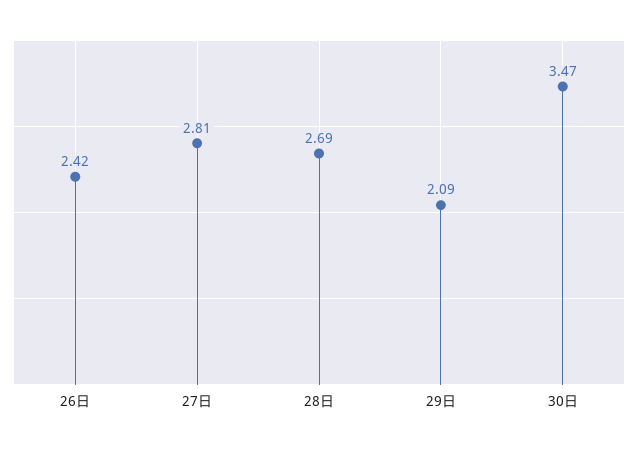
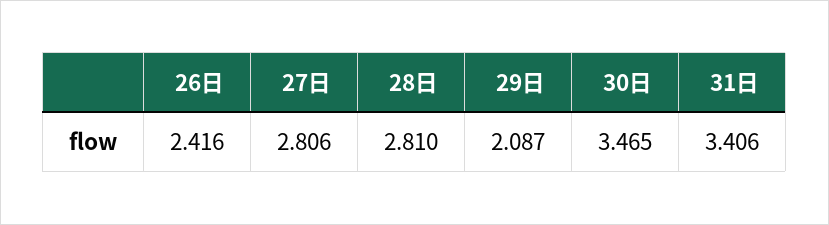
28日: 2.69 -> 2.81
31日: none -> 3.406

